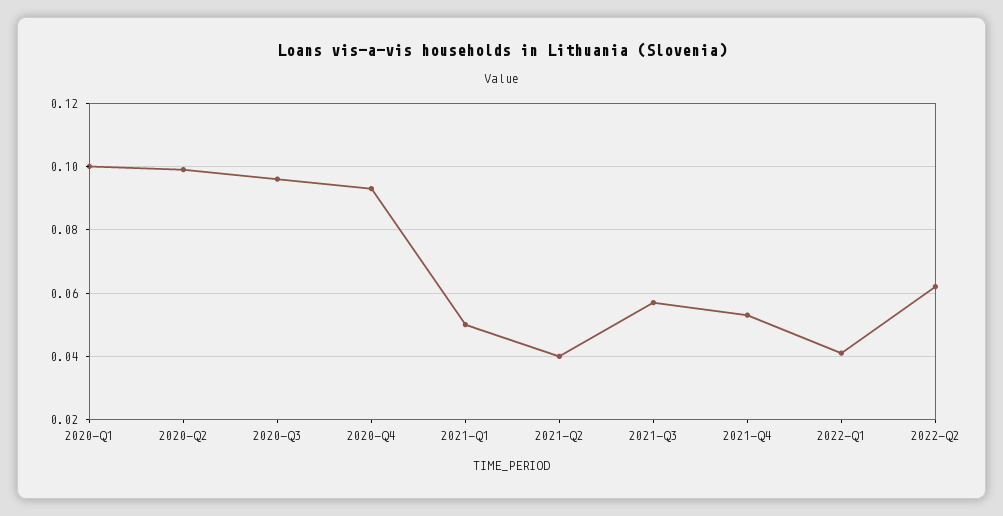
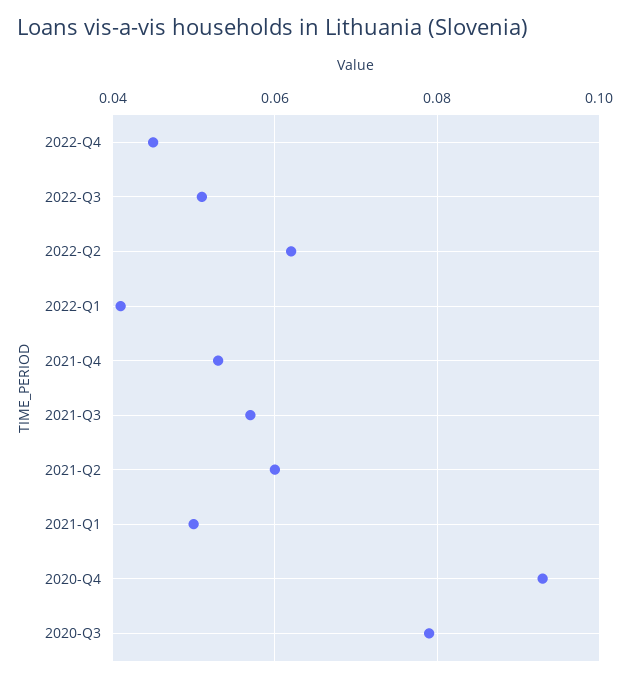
2020-Q1: 0.1 -> none
2020-Q2: 0.1 -> none
2020-Q3: 0.095 -> 0.08
2021-Q2: 0.04 -> 0.06
2022-Q4: none -> 0.045
2022-Q3: none -> 0.05

